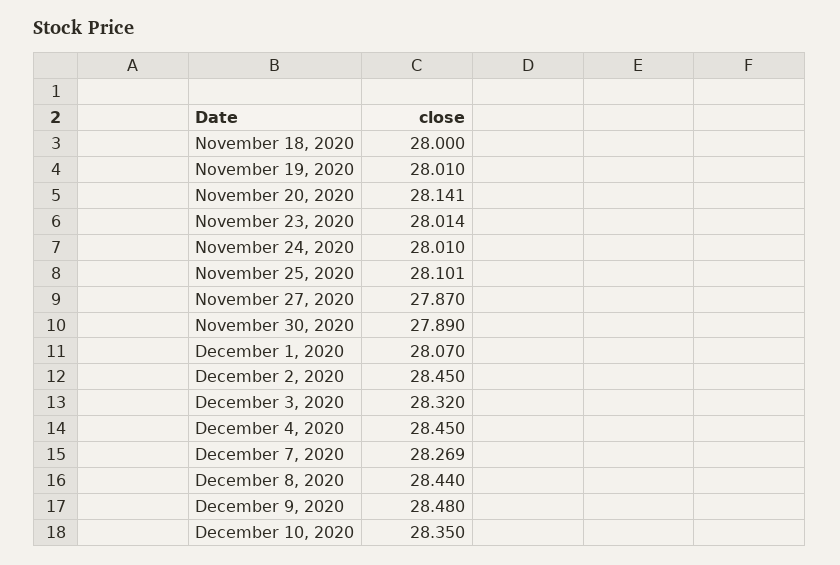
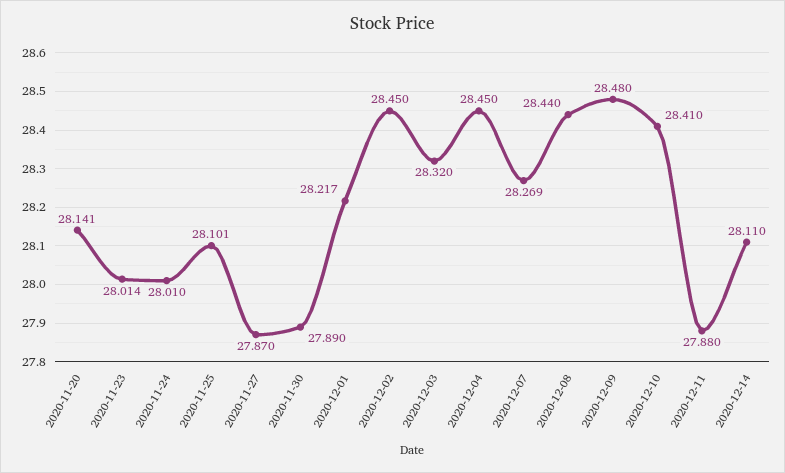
November 18, 2020: 28 -> none
November 19, 2020: 28.01 -> none
December 1, 2020: 28.07 -> 28.217
December 10, 2020: 28.35 -> 28.41
2020-12-11: none -> 27.88
2020-12-14: none -> 28.11

